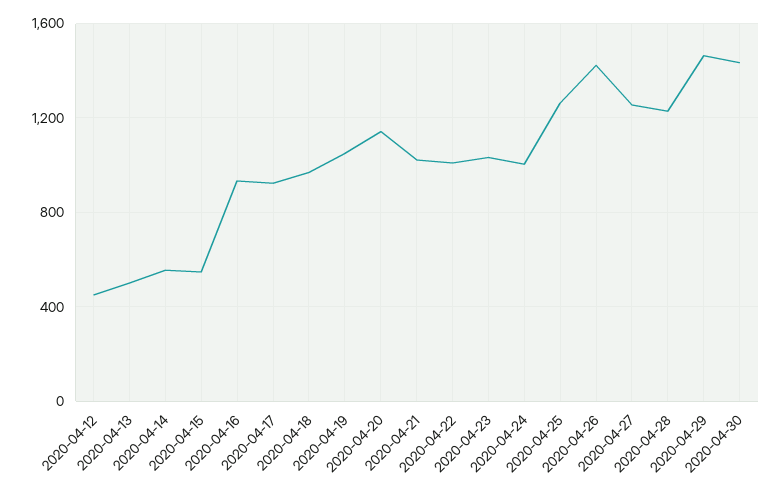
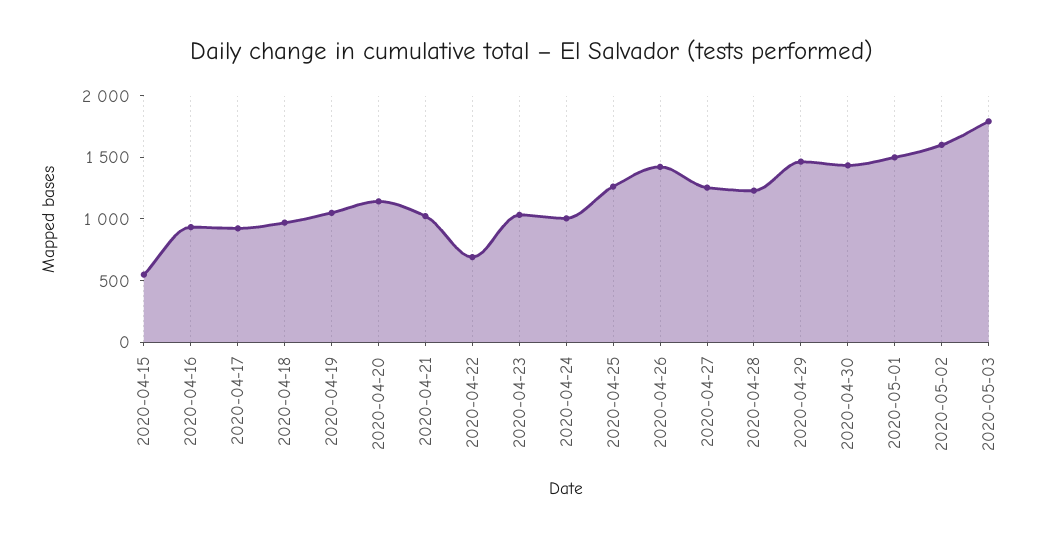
2020-04-12: 450 -> none
2020-04-13: 500 -> none
2020-04-14: 550 -> none
2020-04-22: 1000 -> 700
2020-05-01: none -> 1500
2020-05-02: none -> 1600
2020-05-03: none -> 1800

